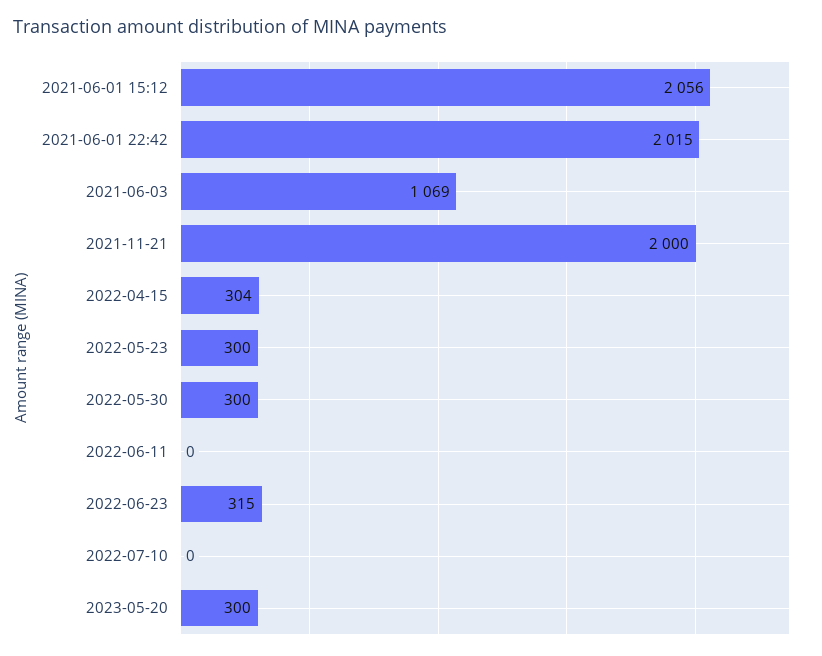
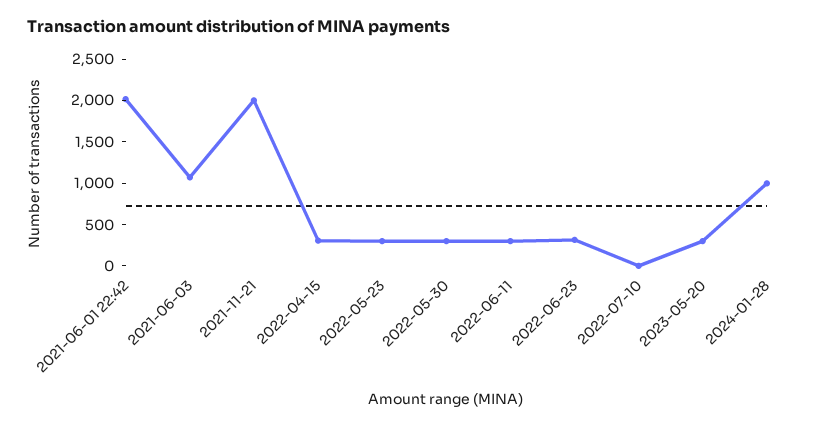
2021-06-01 15:12: 2056 -> none
2022-06-11: 0 -> 300
2024-01-28: none -> 1000

